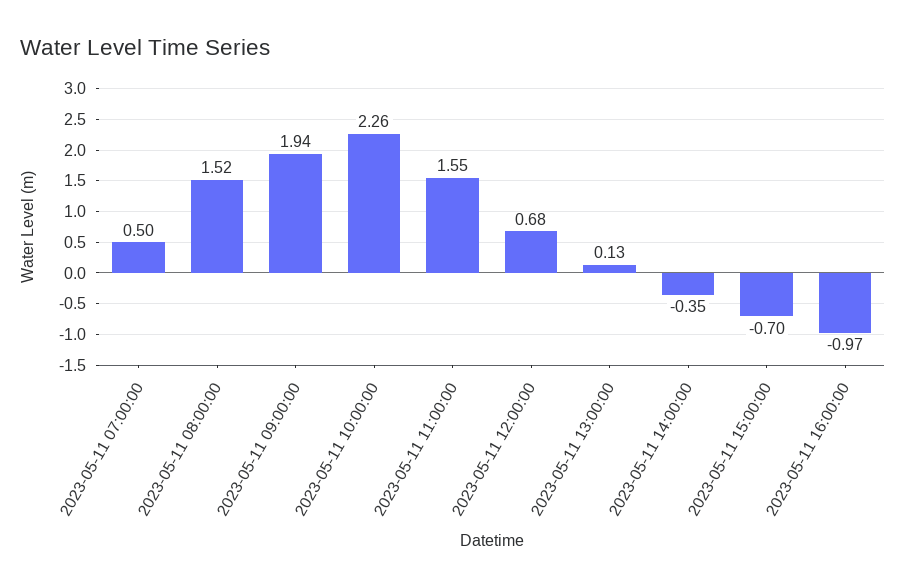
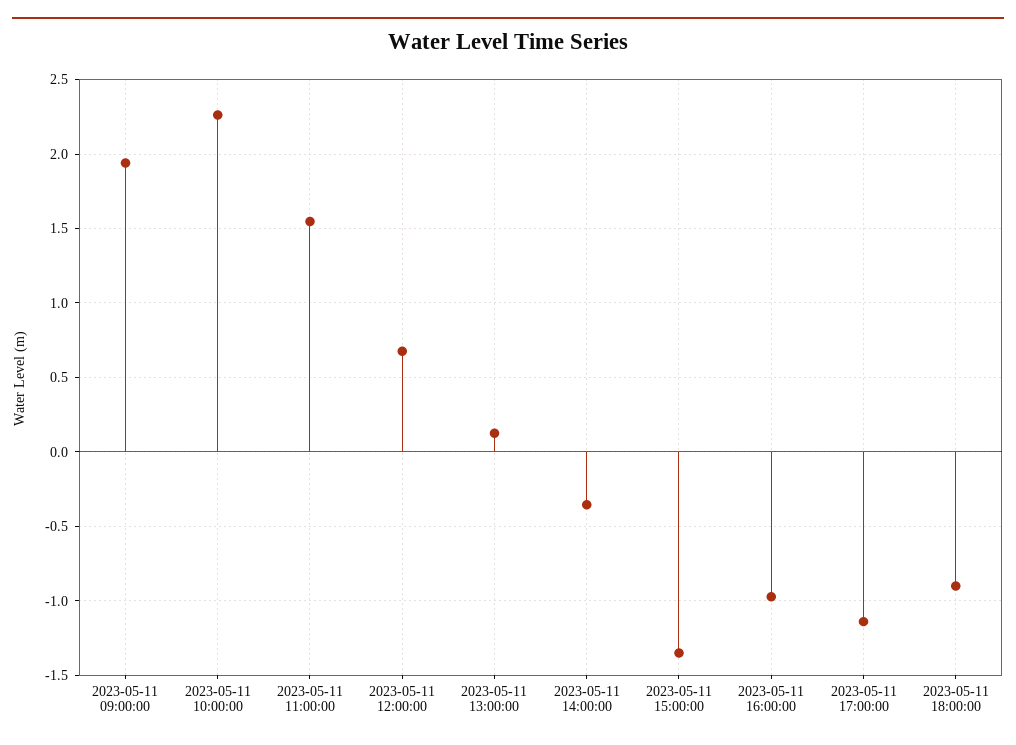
2023-05-11 07:00:00: 0.5 -> none
2023-05-11 08:00:00: 1.52 -> none
2023-05-11 15:00:00: -0.7 -> -1.35
2023-05-11 17:00:00: none -> -1.15
2023-05-11 18:00:00: none -> -0.9

